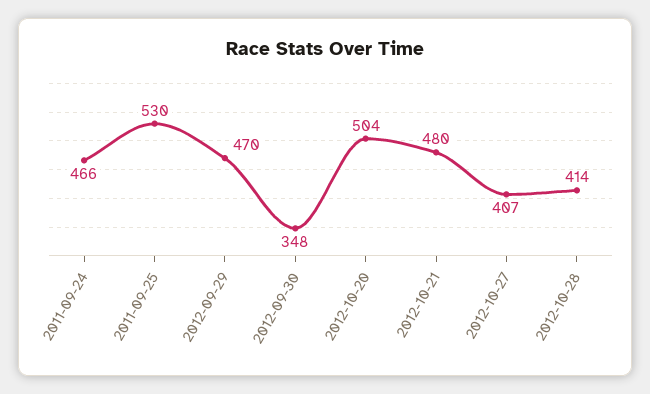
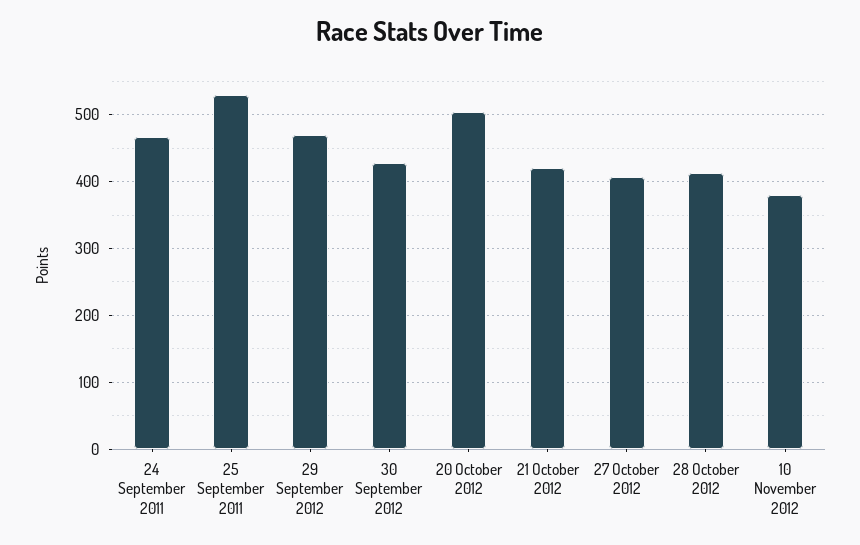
2012-09-30: 348 -> 430
2012-10-21: 480 -> 420
10 November 2012: none -> 380

